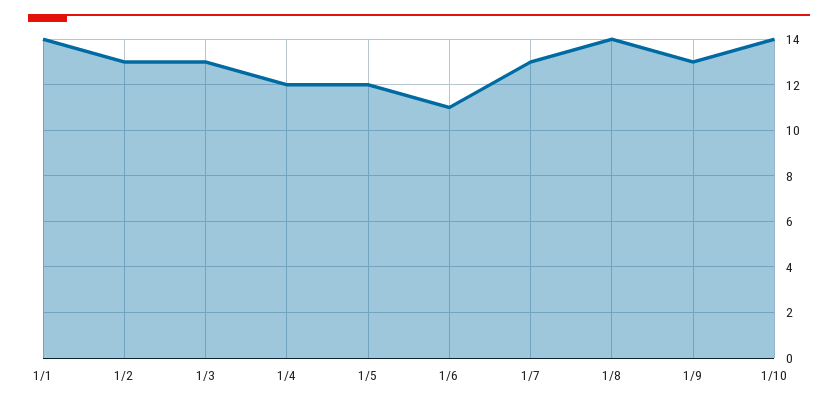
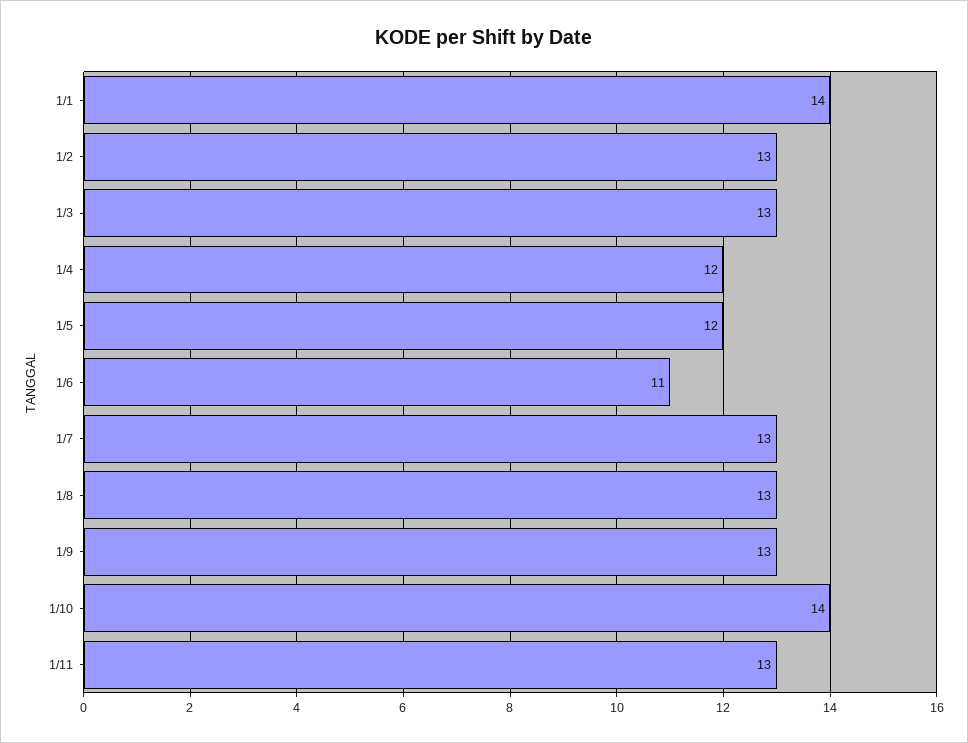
1/8: 14 -> 13
1/11: none -> 13

